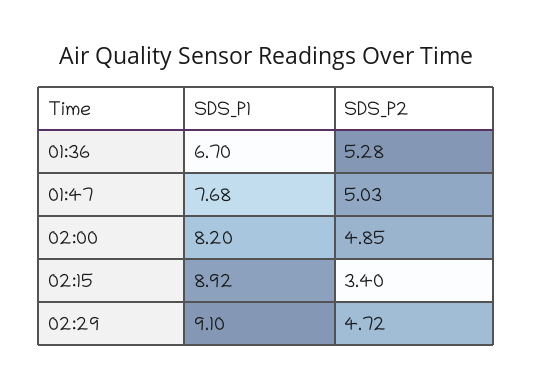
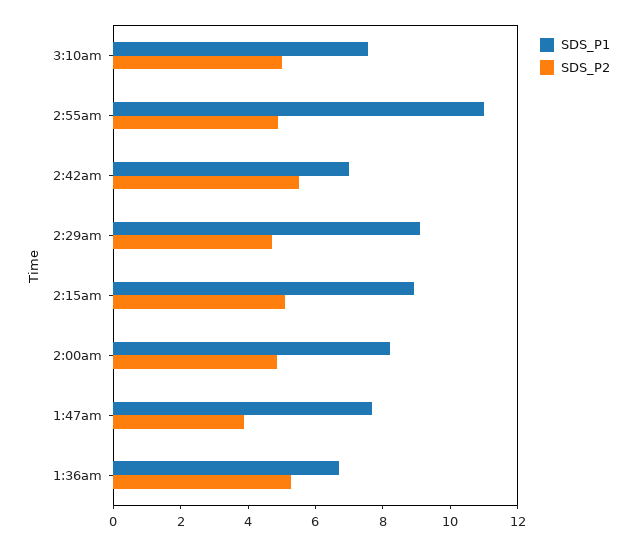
SDS_P2, 01:47: 5.03 -> 4
SDS_P2, 02:15: 3.4 -> 5
SDS_P1, 3:10am: none -> 7.5
SDS_P2, 3:10am: none -> 5
SDS_P1, 2:55am: none -> 11
SDS_P2, 2:55am: none -> 5
SDS_P1, 2:42am: none -> 7
SDS_P2, 2:42am: none -> 5.5

